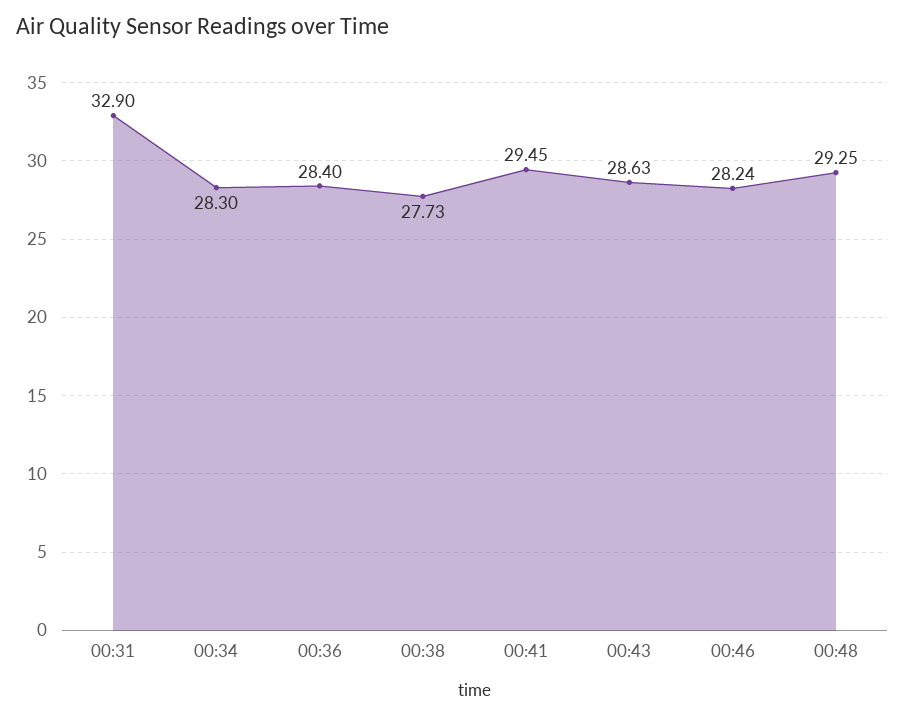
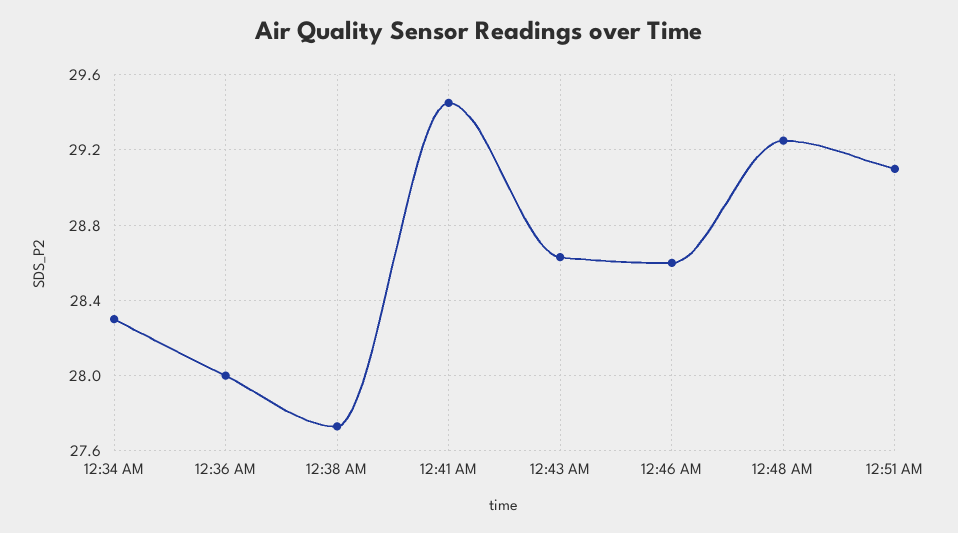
00:31: 32.9 -> none
00:36: 28.4 -> 28
00:46: 28.24 -> 28.6
12:51 AM: none -> 29.1

